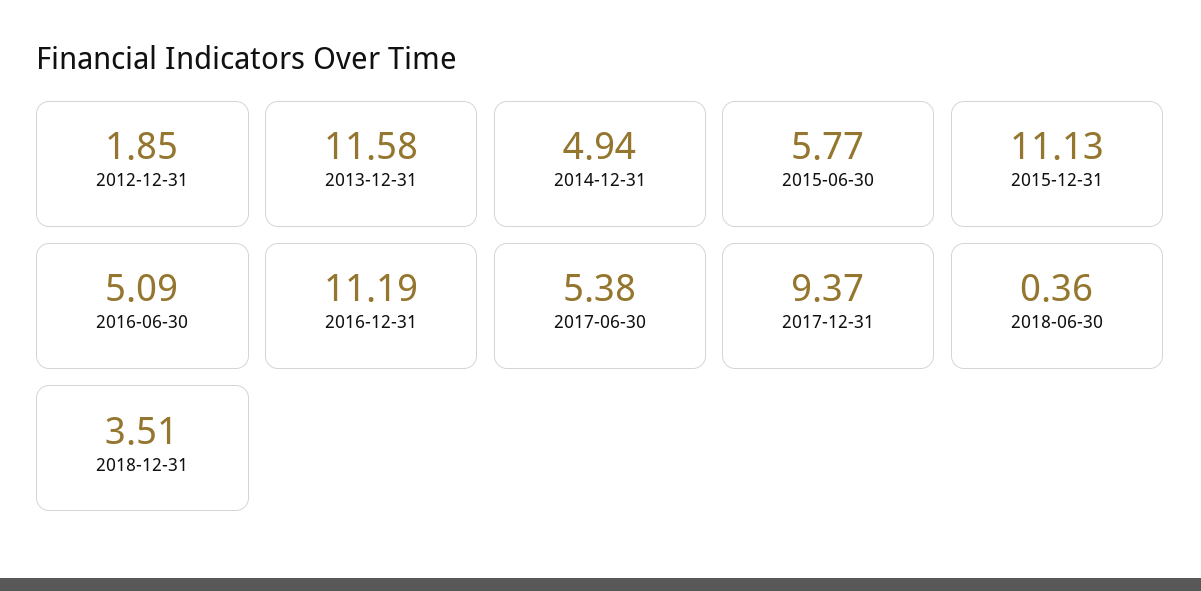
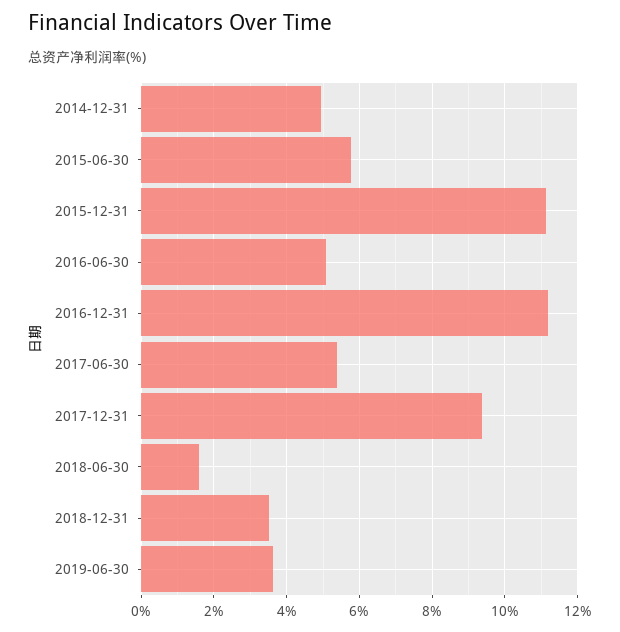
2012-12-31: 1.85 -> none
2013-12-31: 11.58 -> none
2018-06-30: 0.36 -> 1.6
2019-06-30: none -> 3.6

